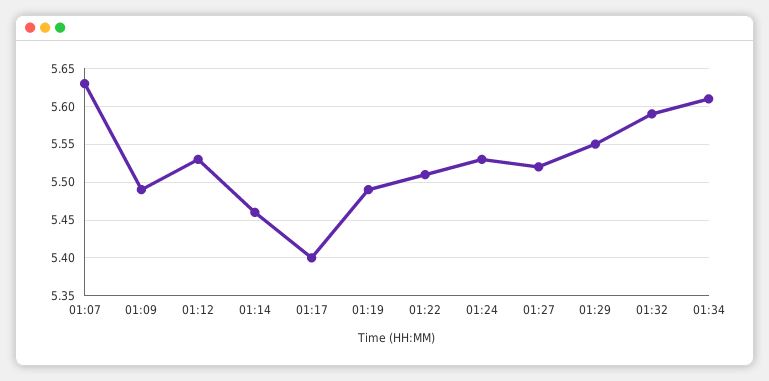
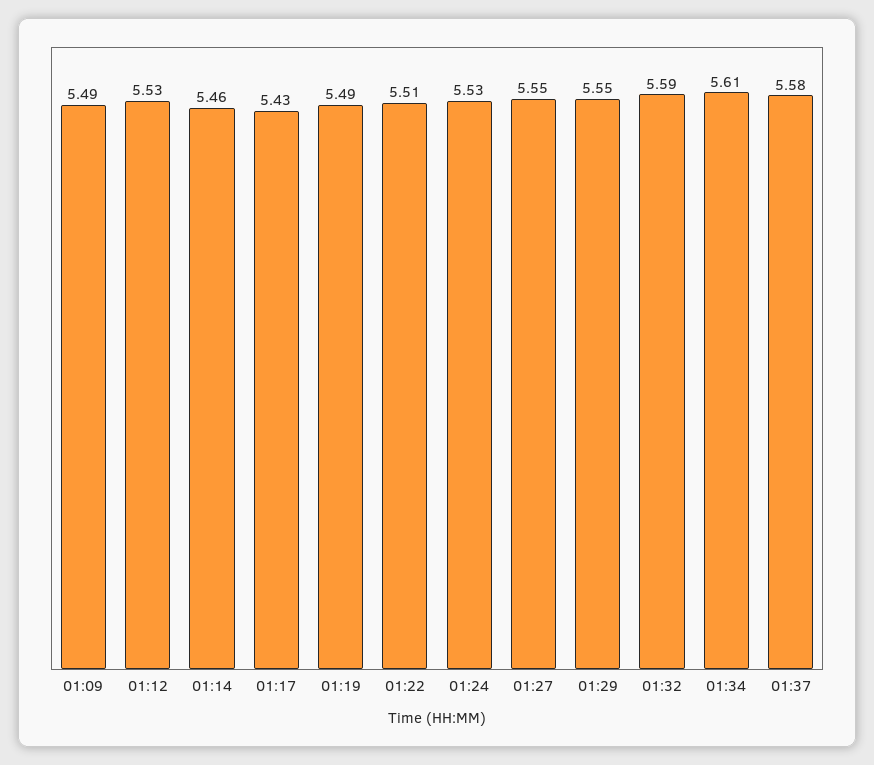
01:07: 5.63 -> none
01:17: 5.4 -> 5.43
01:27: 5.52 -> 5.55
01:37: none -> 5.58

